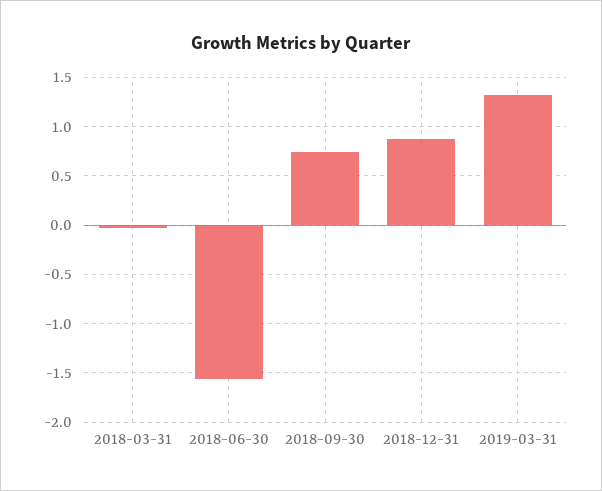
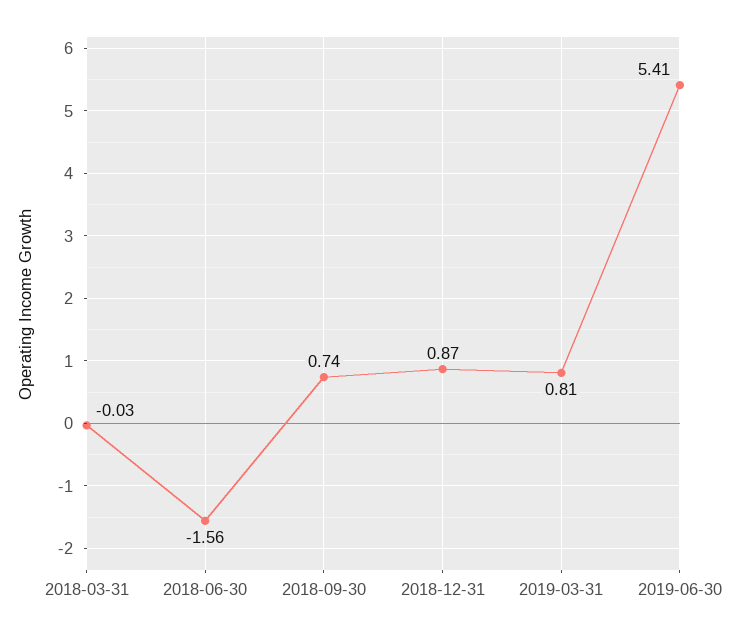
2019-03-31: 1.3 -> 0.81
2019-06-30: none -> 5.41

